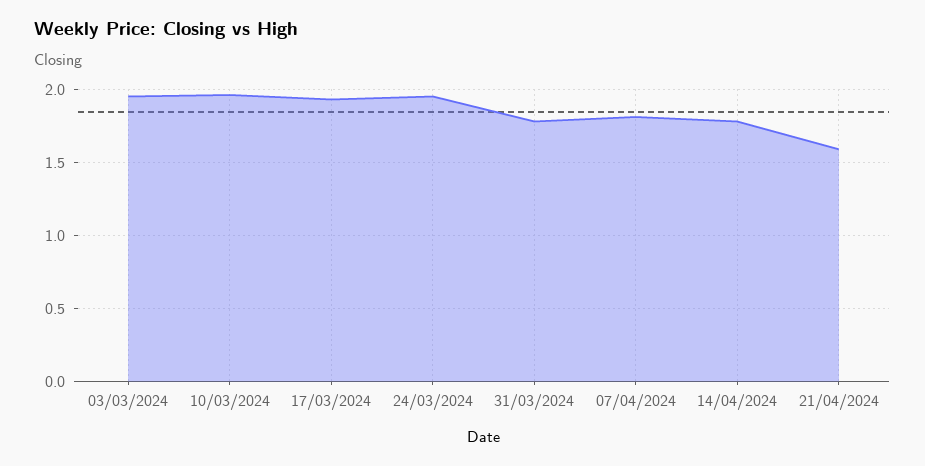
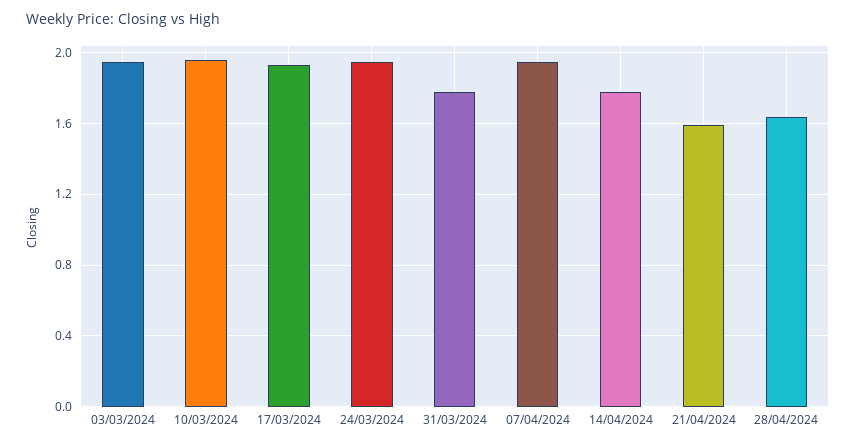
07/04/2024: 1.8 -> 1.95
28/04/2024: none -> 1.65

